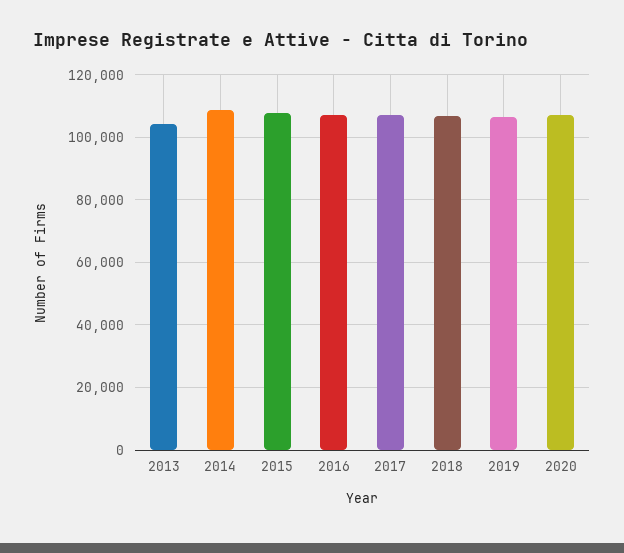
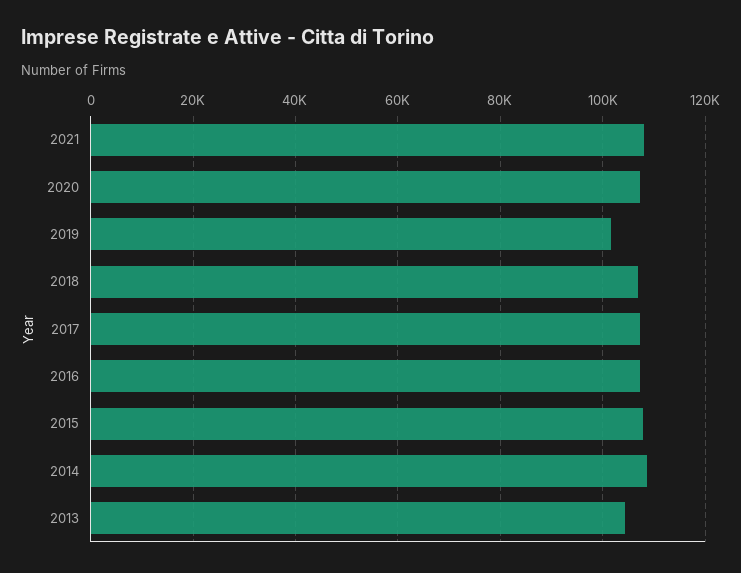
2019: 106000 -> 102000
2021: none -> 108000

